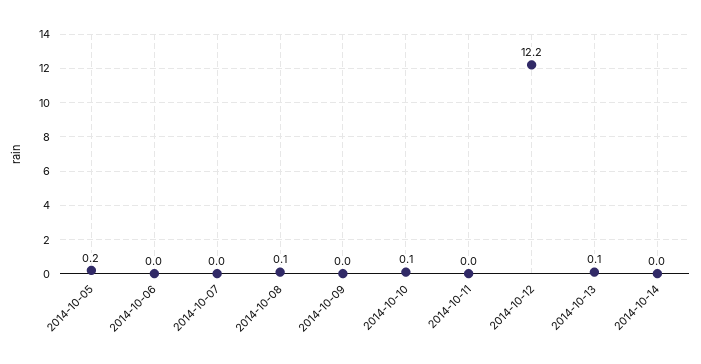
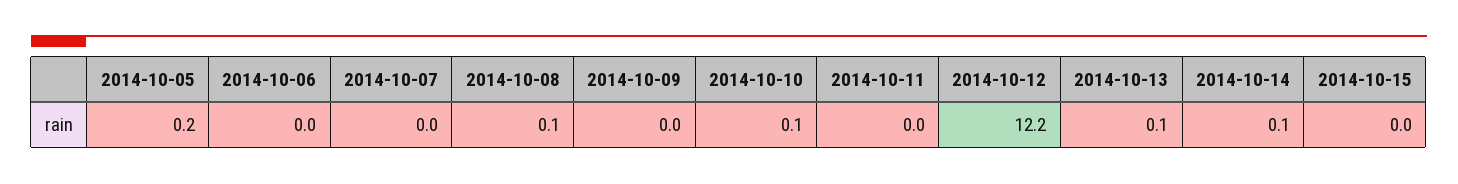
2014-10-14: 0 -> 0.1
2014-10-15: none -> 0

